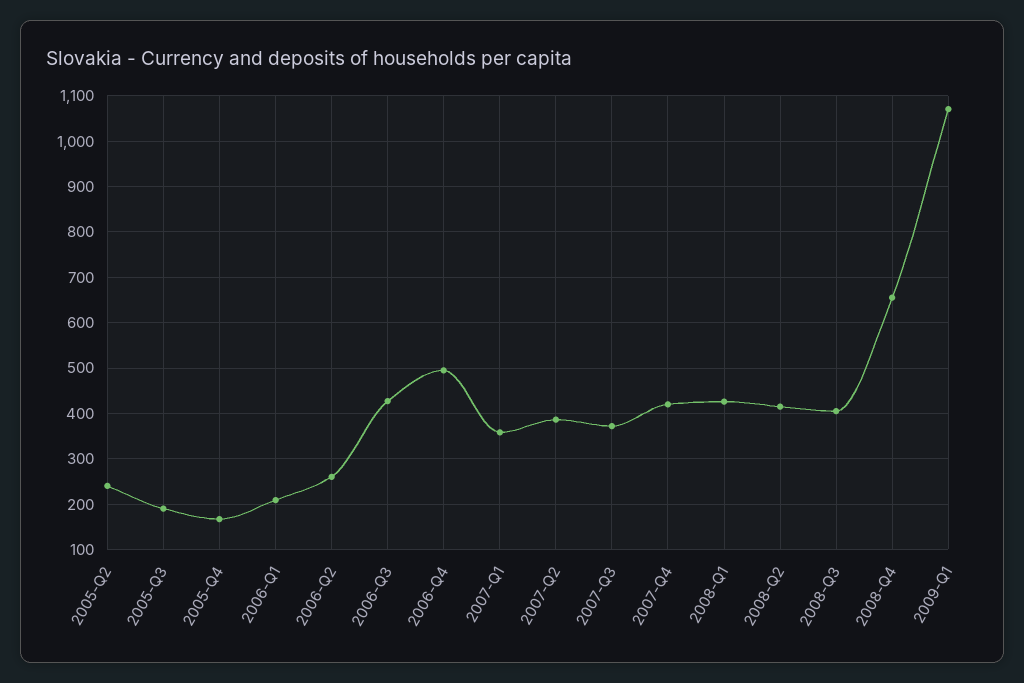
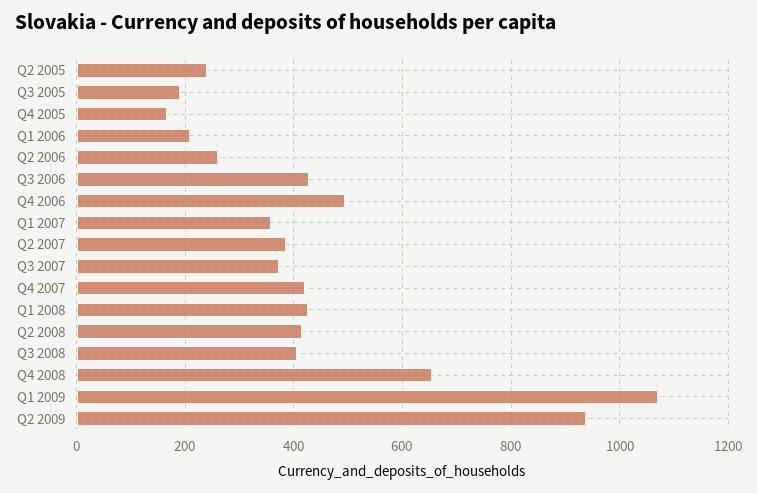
Q2 2009: none -> 940

